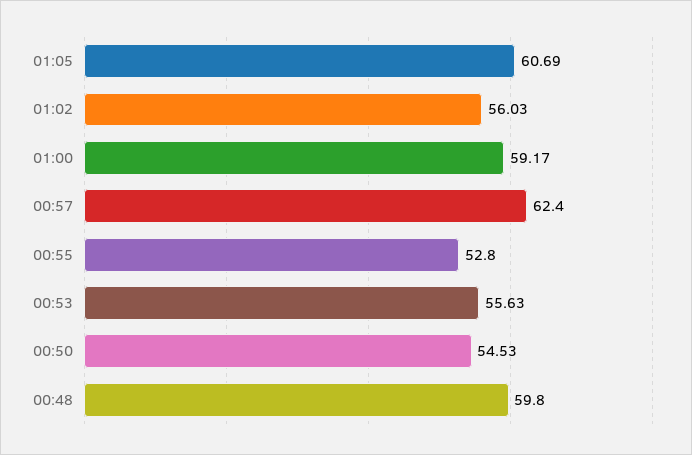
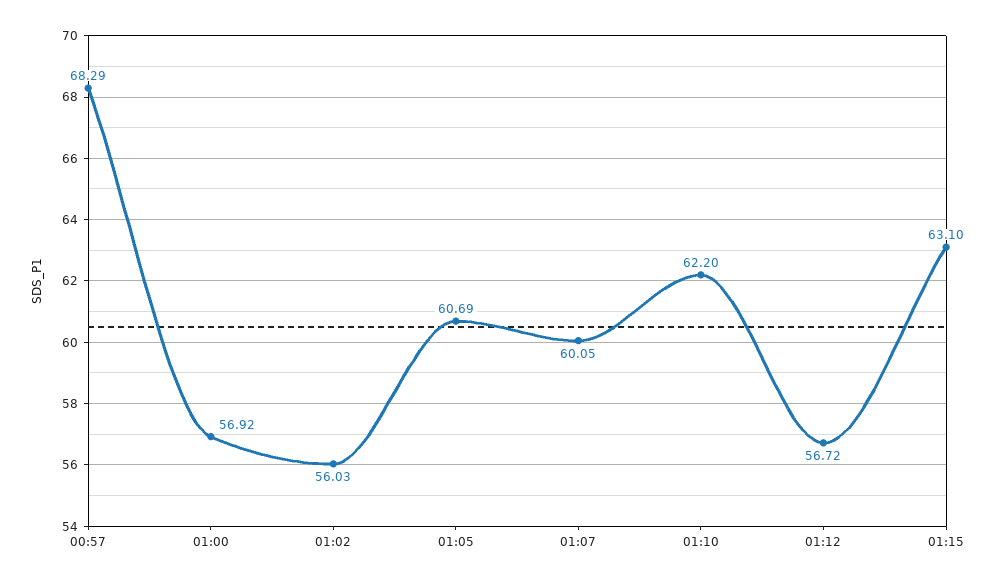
01:00: 59.17 -> 56.92
00:57: 62.4 -> 68.29
00:55: 52.8 -> none
00:53: 55.63 -> none
00:50: 54.53 -> none
00:48: 59.8 -> none
01:07: none -> 60.05
01:10: none -> 62.2
01:12: none -> 56.72
01:15: none -> 63.1

